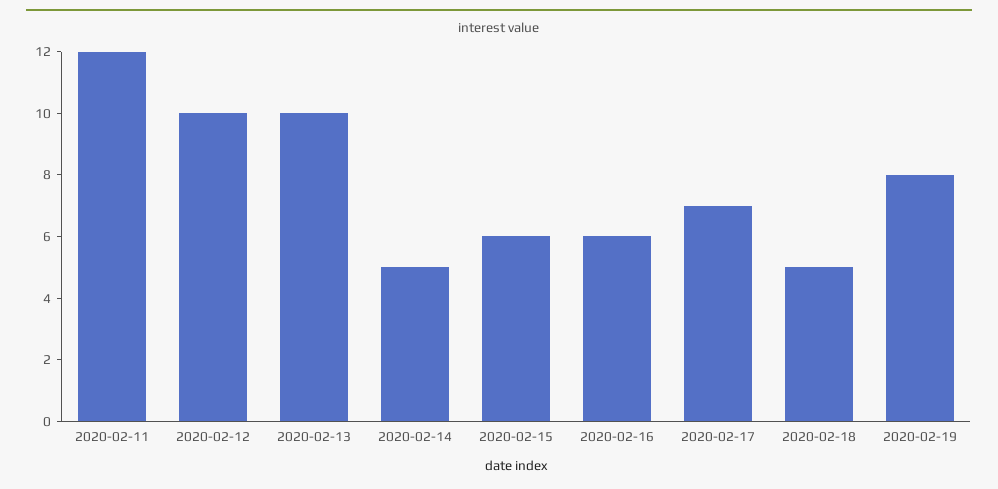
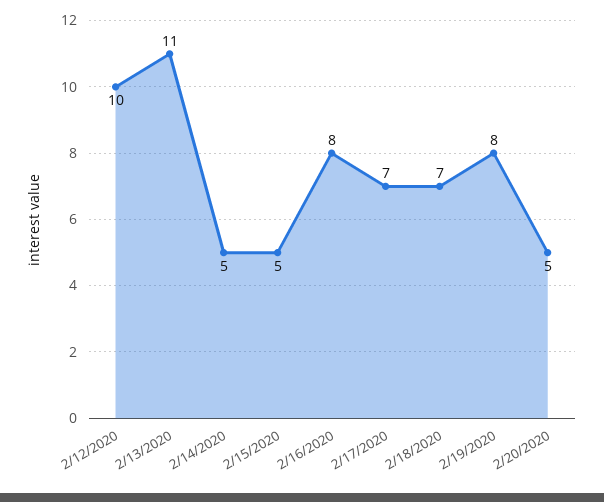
2020-02-11: 12 -> none
2020-02-13: 10 -> 11
2020-02-15: 6 -> 5
2020-02-16: 6 -> 8
2020-02-18: 5 -> 7
2/20/2020: none -> 5

